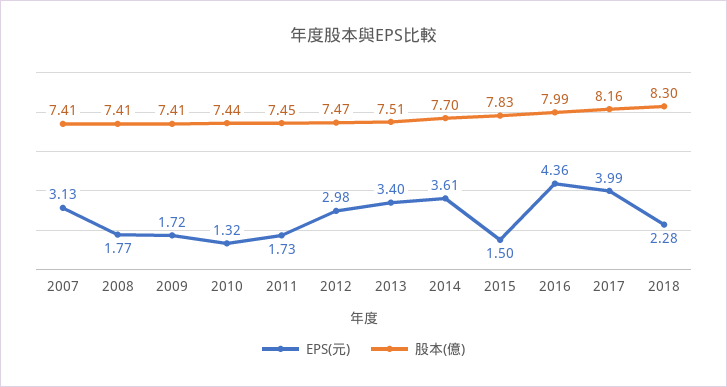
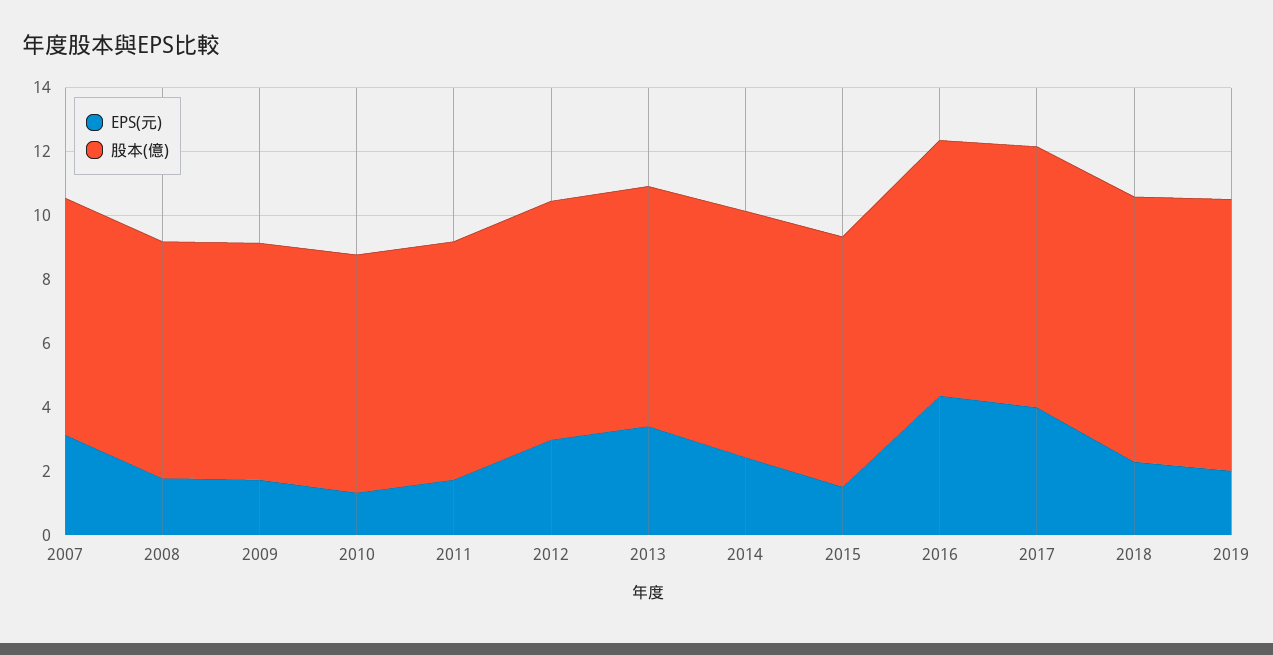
EPS(元), 2014: 3.61 -> 2.5
EPS(元), 2019: none -> 2
股本(億), 2019: none -> 8.5

